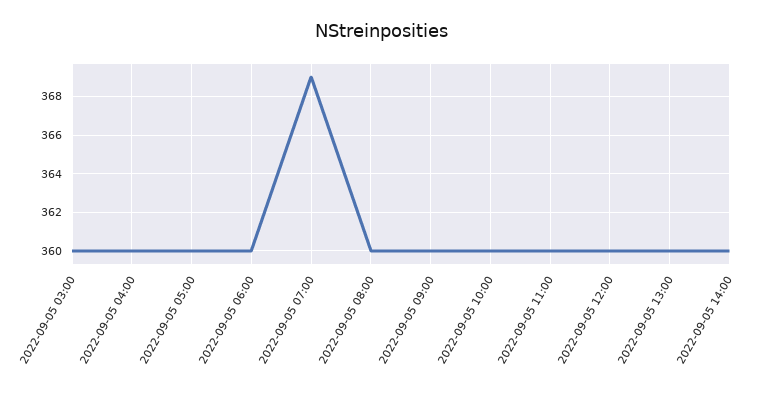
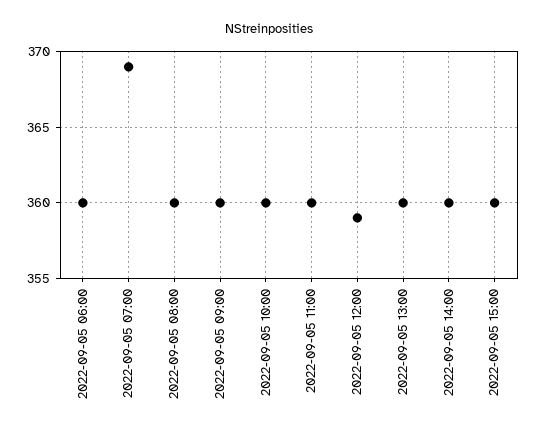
2022-09-05 03:00: 360 -> none
2022-09-05 04:00: 360 -> none
2022-09-05 05:00: 360 -> none
2022-09-05 12:00: 360 -> 359
2022-09-05 15:00: none -> 360

